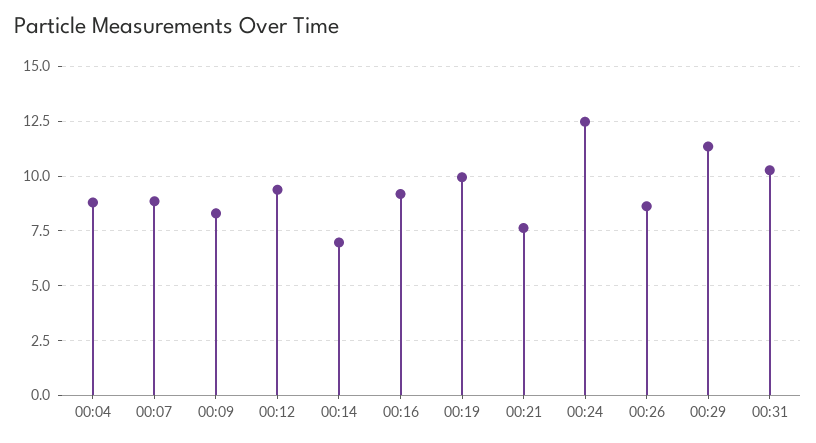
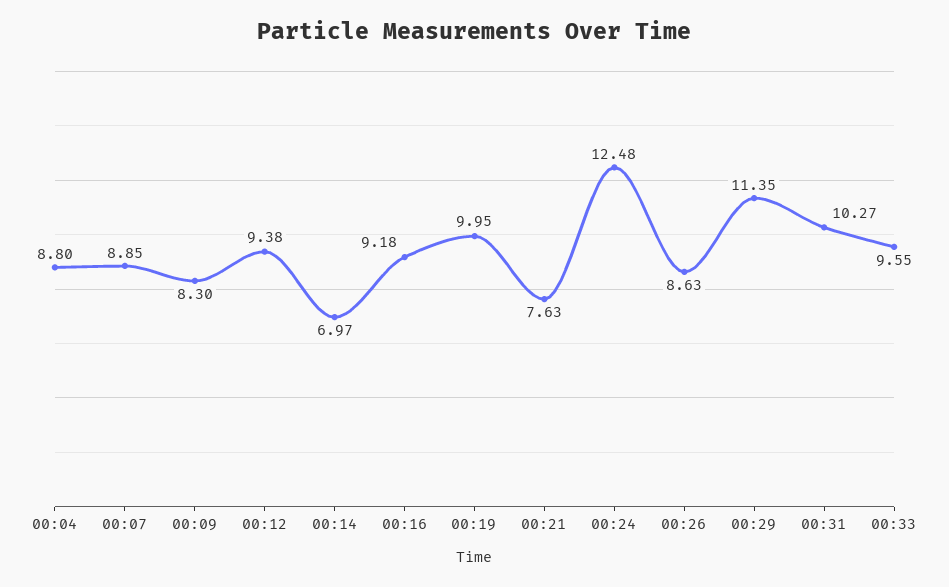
00:33: none -> 9.55

